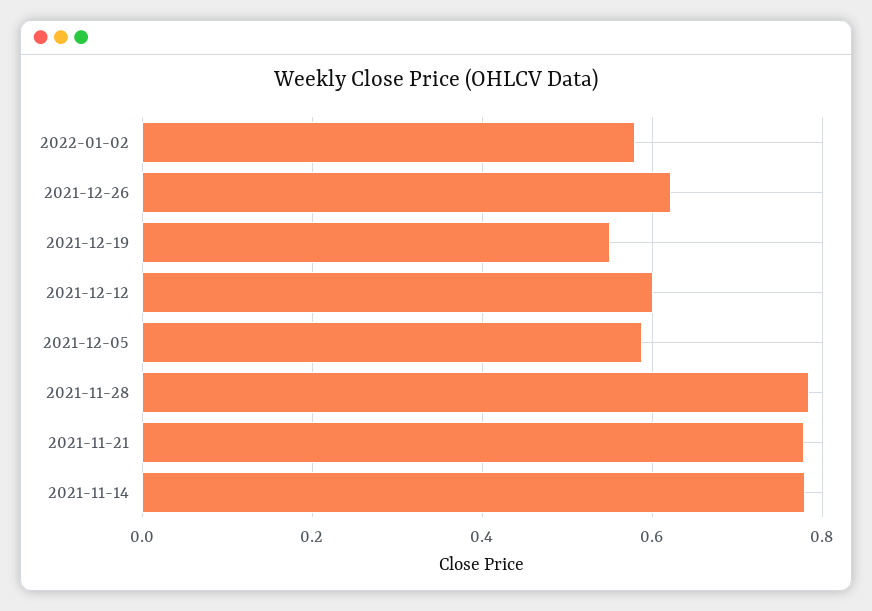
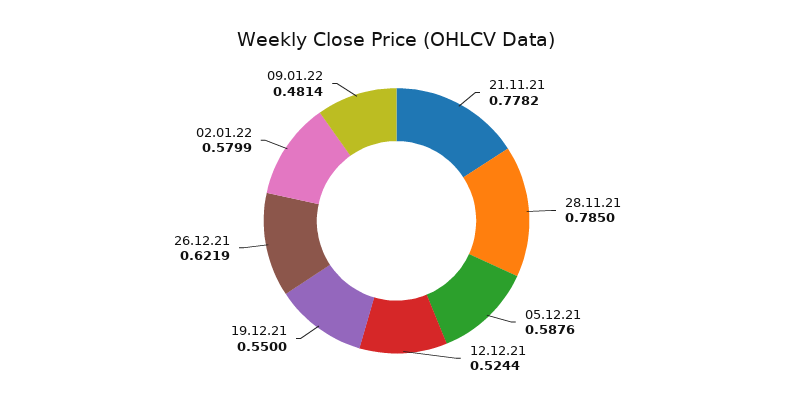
2021-12-12: 0.6 -> 0.5244
2021-11-14: 0.78 -> none
09.01.22: none -> 0.4814

